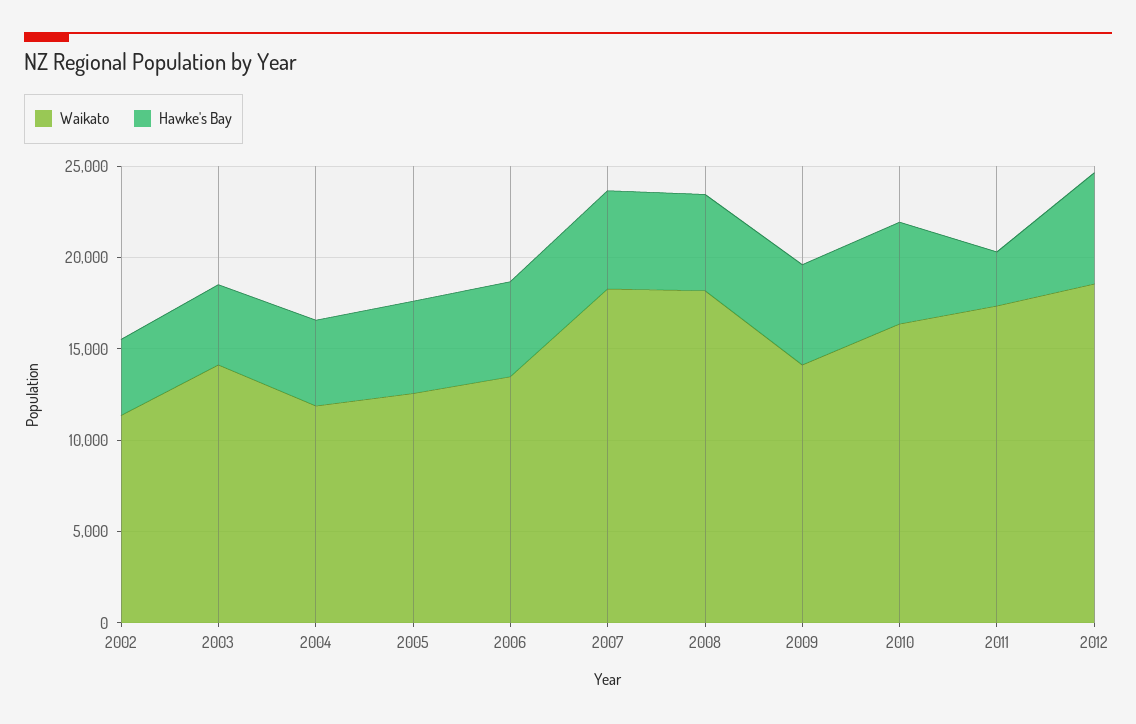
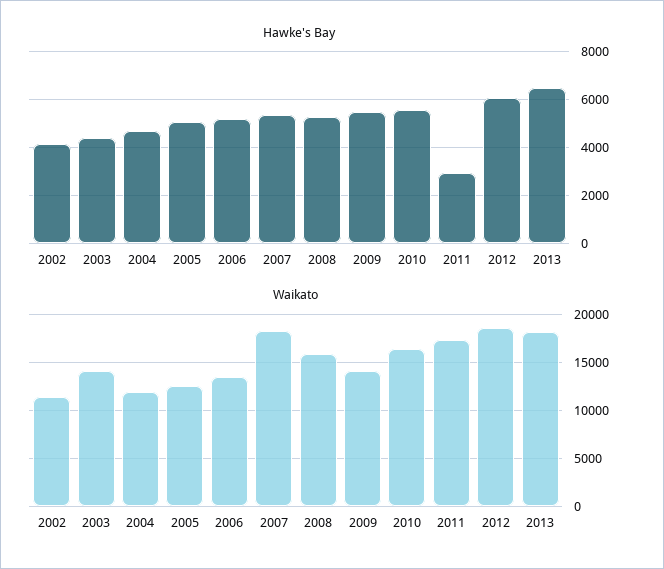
Waikato, 2008: 18000 -> 16000
Hawke's Bay, 2013: none -> 6500
Waikato, 2013: none -> 18000

